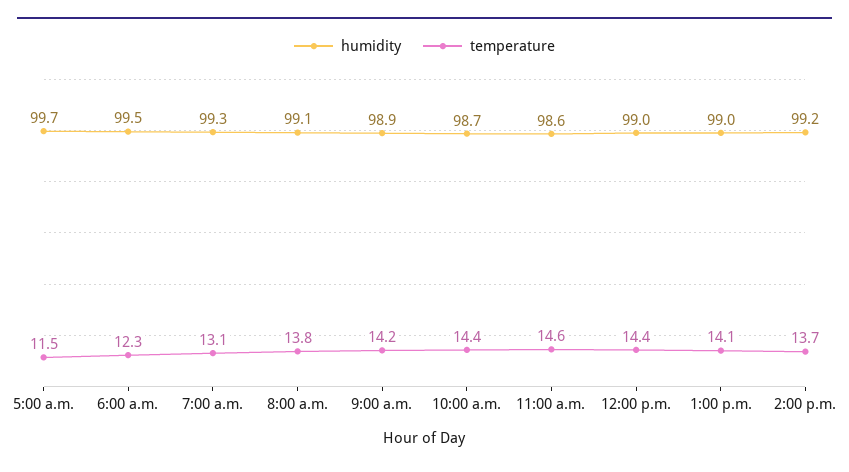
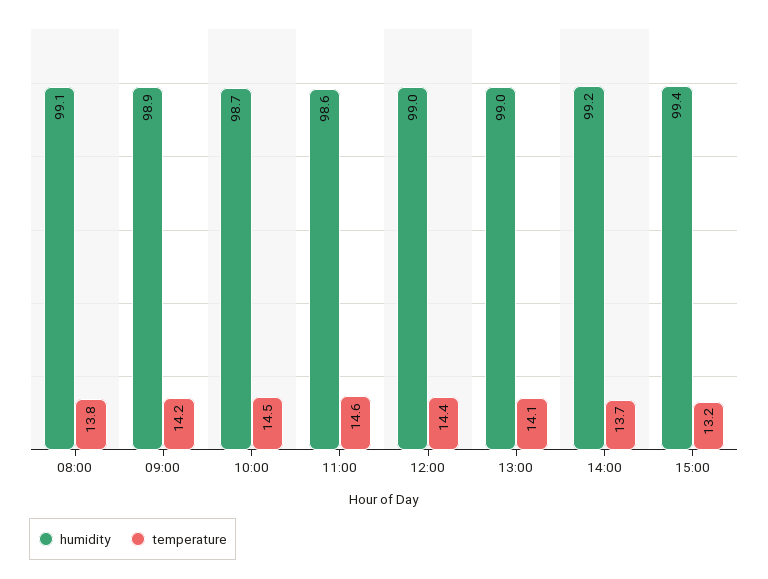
humidity, 5:00 a.m.: 99.7 -> none
temperature, 5:00 a.m.: 11.5 -> none
humidity, 6:00 a.m.: 99.5 -> none
temperature, 6:00 a.m.: 12.3 -> none
humidity, 7:00 a.m.: 99.3 -> none
temperature, 7:00 a.m.: 13.1 -> none
temperature, 10:00 a.m.: 14.4 -> 14.5
humidity, 15:00: none -> 99.4
temperature, 15:00: none -> 13.2

